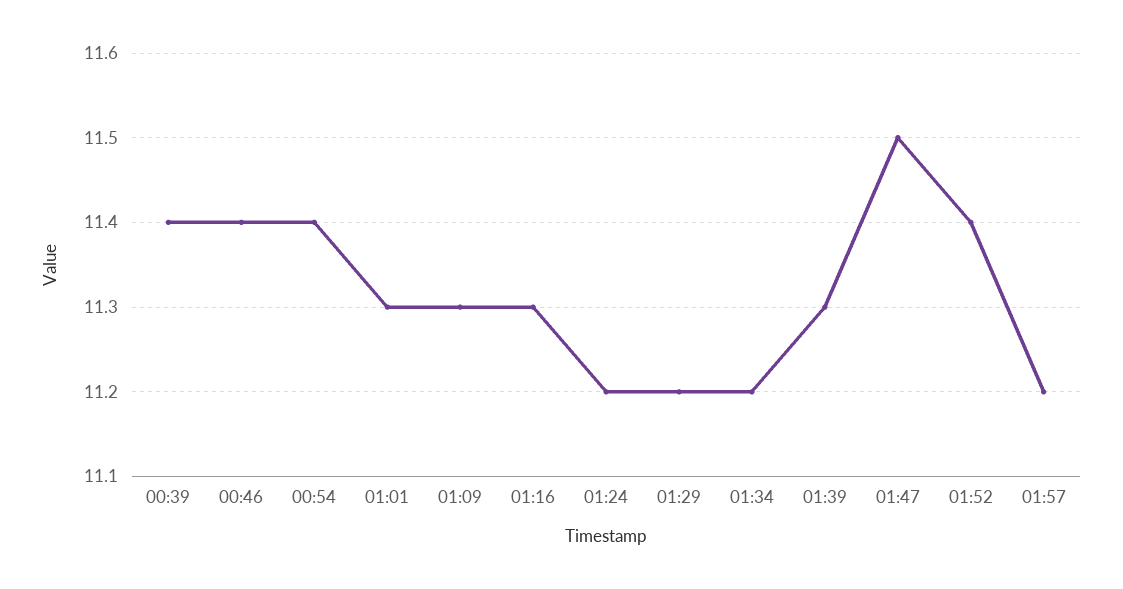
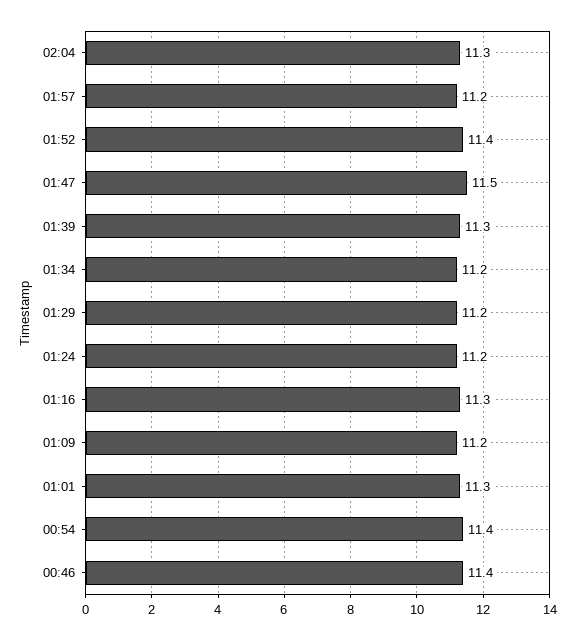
00:39: 11.4 -> none
01:09: 11.3 -> 11.2
02:04: none -> 11.3

